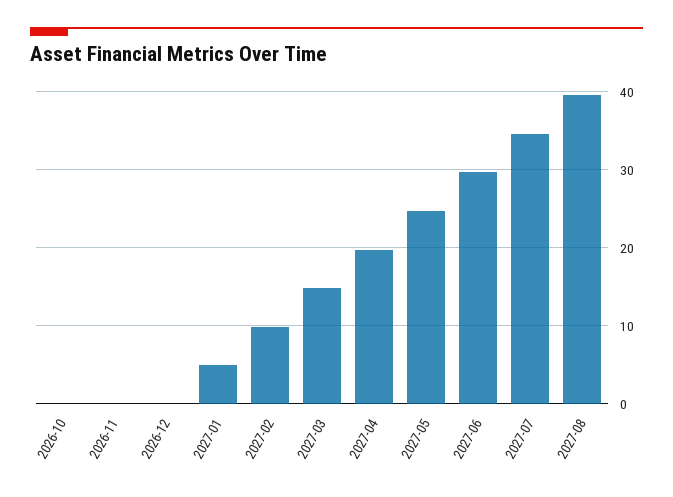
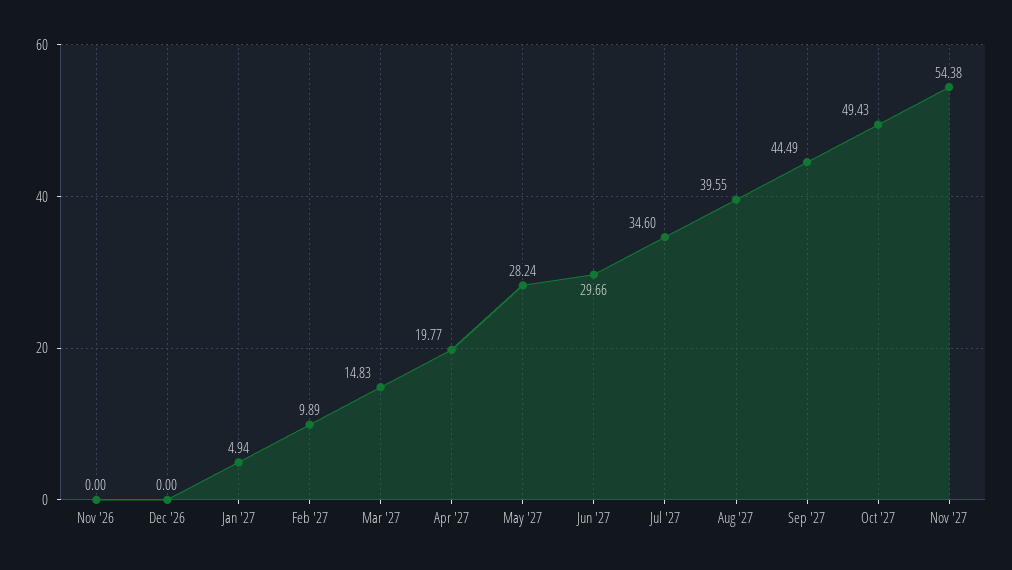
2026-10: 0 -> none
2027-05: 25 -> 28.24
Sep '27: none -> 44.49
Oct '27: none -> 49.43
Nov '27: none -> 54.38

